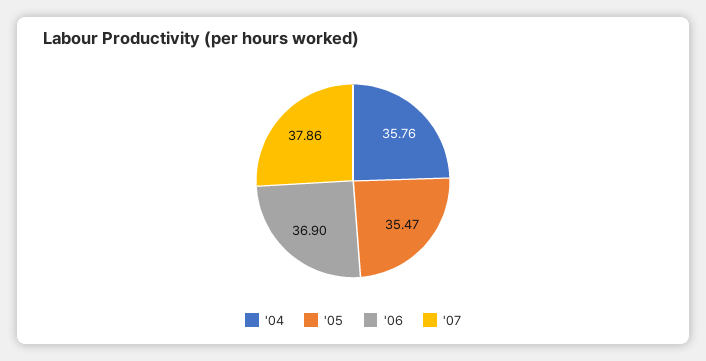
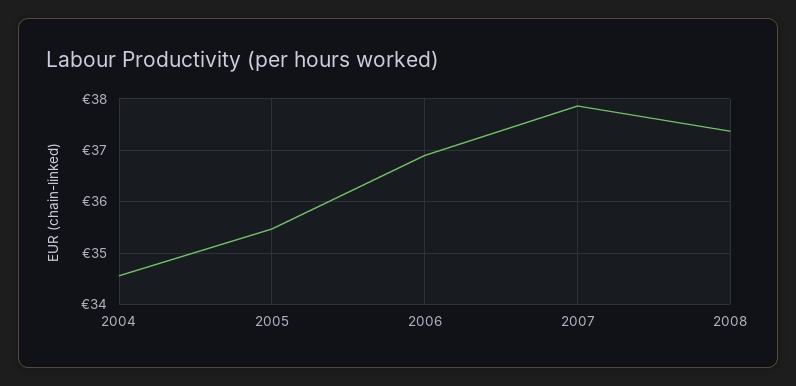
'04: 35.76 -> 34.6
2008: none -> 37.4

